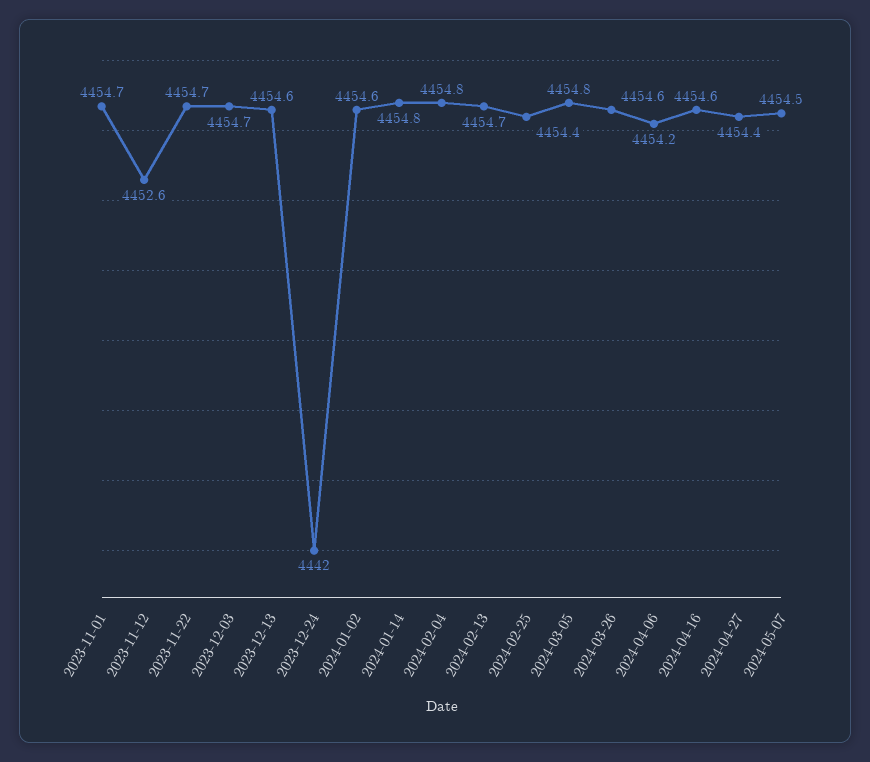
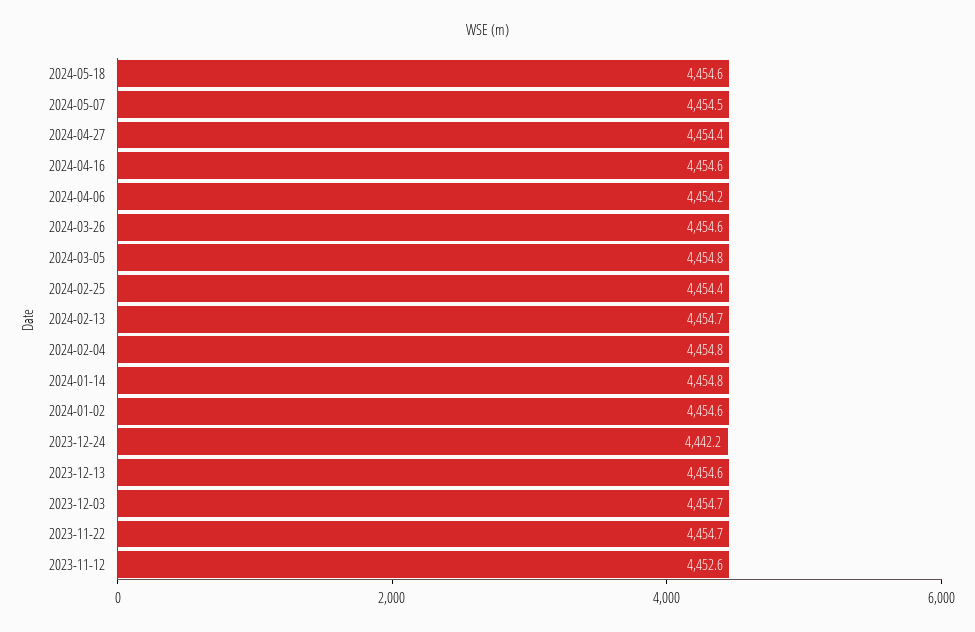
2023-11-01: 4454.7 -> none
2023-12-24: 4442 -> 4442.2
2024-05-18: none -> 4454.6

